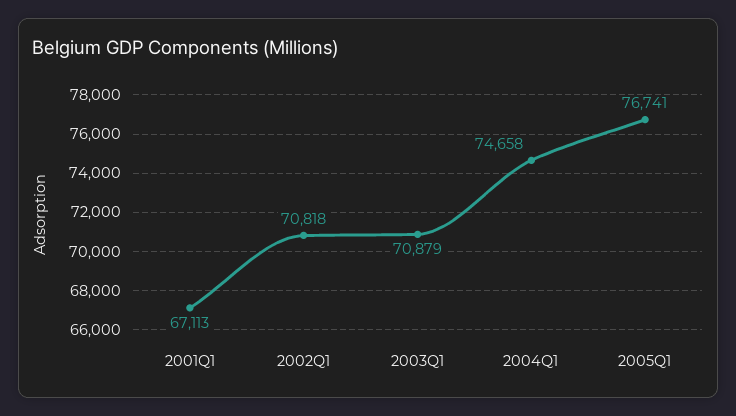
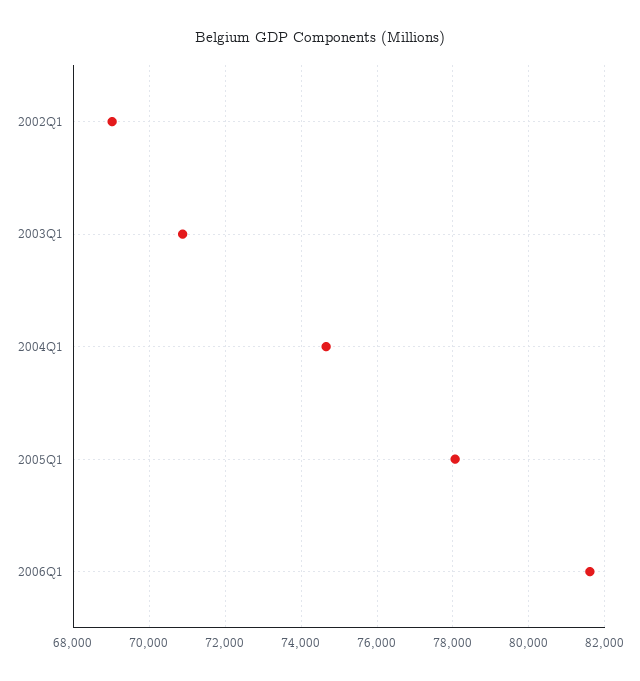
2001Q1: 67113 -> none
2002Q1: 70818 -> 69000
2005Q1: 76741 -> 78000
2006Q1: none -> 81600

